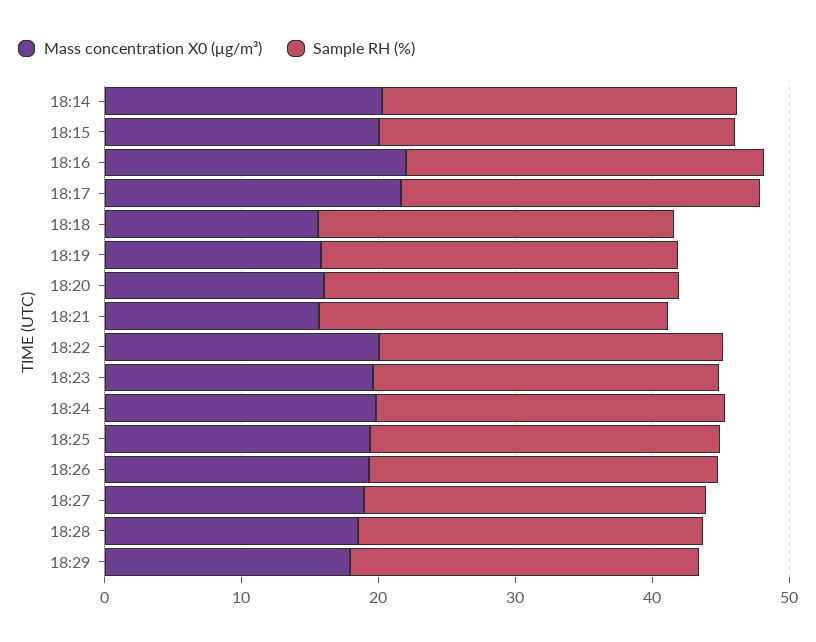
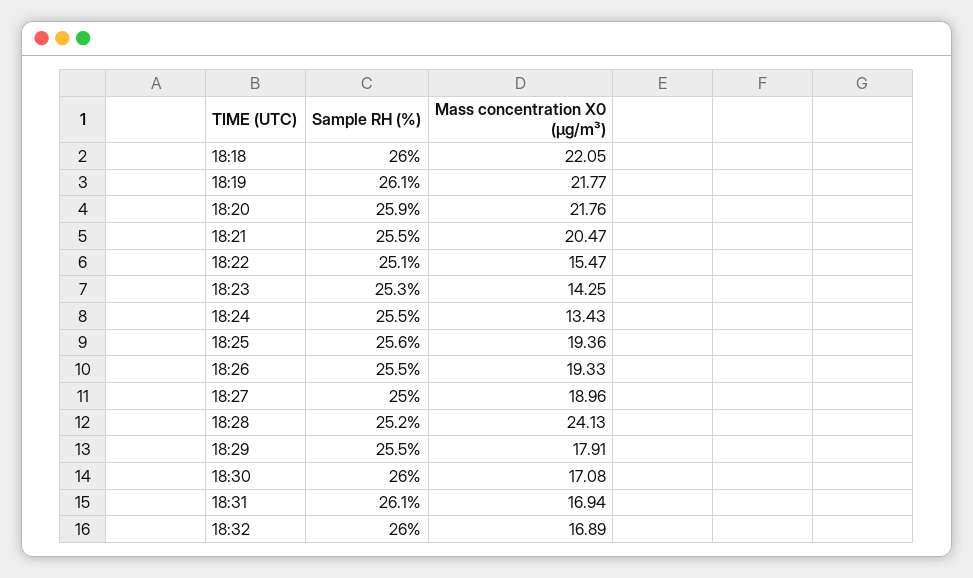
Mass concentration X0 (μg/m³), 18:14: 20 -> none
Sample RH (%), 18:14: 26 -> none
Mass concentration X0 (μg/m³), 18:15: 20 -> none
Sample RH (%), 18:15: 26 -> none
Mass concentration X0 (μg/m³), 18:16: 22 -> none
Sample RH (%), 18:16: 26 -> none
Mass concentration X0 (μg/m³), 18:17: 22 -> none
Sample RH (%), 18:17: 26 -> none
Mass concentration X0 (μg/m³), 18:18: 16 -> 22.05
Mass concentration X0 (μg/m³), 18:19: 16 -> 21.77
Mass concentration X0 (μg/m³), 18:20: 16 -> 21.76
Mass concentration X0 (μg/m³), 18:21: 16 -> 20.47
Mass concentration X0 (μg/m³), 18:22: 20 -> 15.47
Mass concentration X0 (μg/m³), 18:23: 20 -> 14.25
Mass concentration X0 (μg/m³), 18:24: 20 -> 13.43
Mass concentration X0 (μg/m³), 18:28: 18 -> 24.13
Sample RH (%), 18:30: none -> 26
Mass concentration X0 (μg/m³), 18:30: none -> 17.08
Sample RH (%), 18:31: none -> 26.1
Mass concentration X0 (μg/m³), 18:31: none -> 16.94
Sample RH (%), 18:32: none -> 26
Mass concentration X0 (μg/m³), 18:32: none -> 16.89

